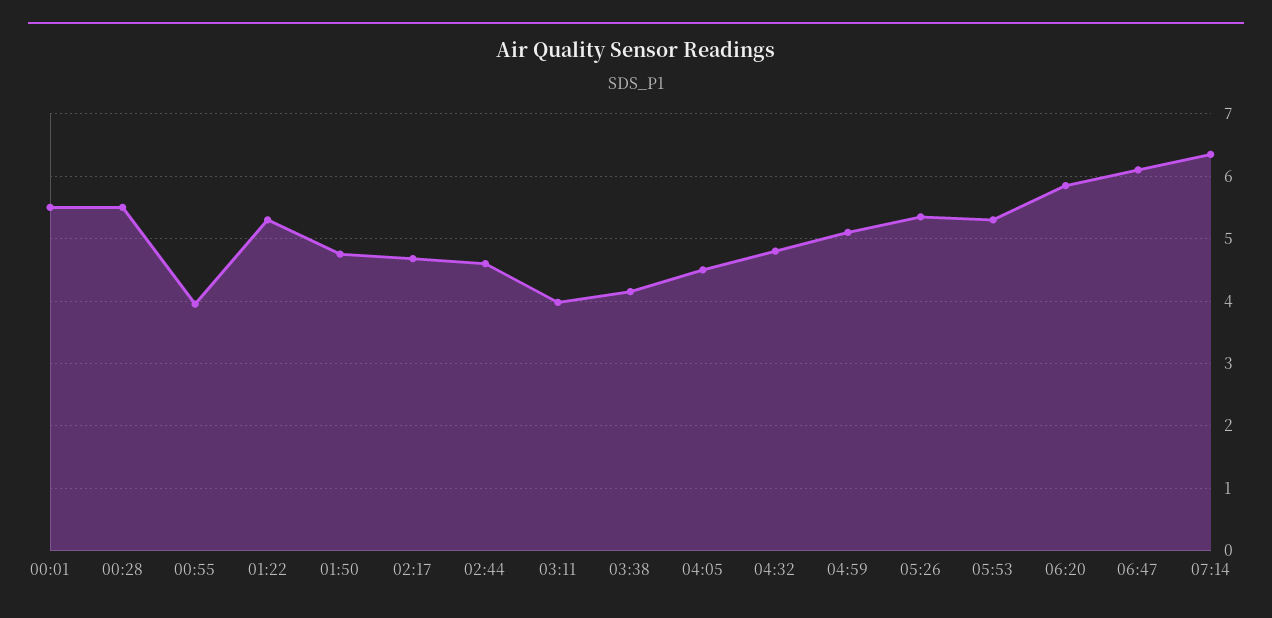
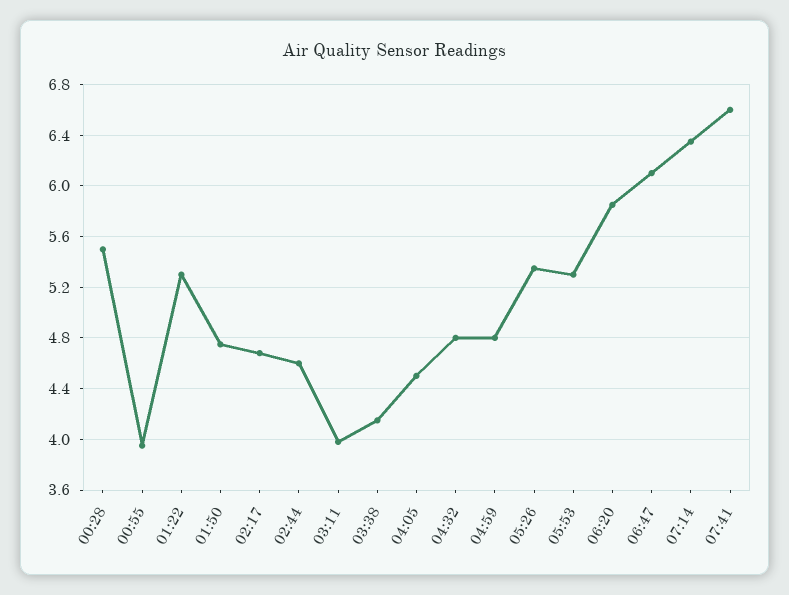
00:01: 5.5 -> none
04:59: 5.1 -> 4.8
07:41: none -> 6.6

